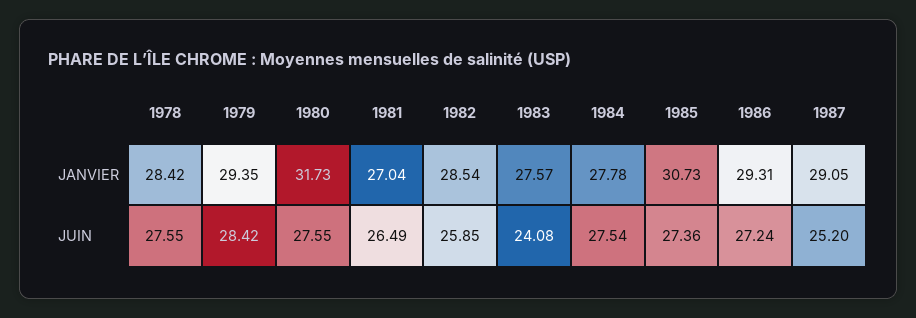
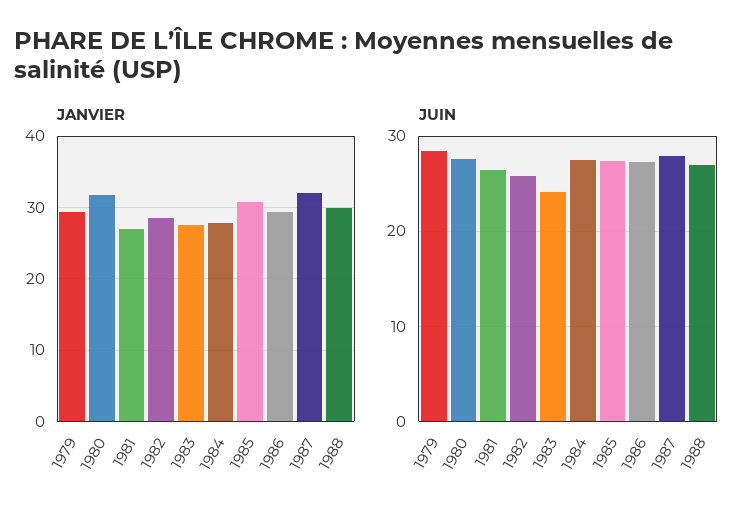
JANVIER, 1978: 28.42 -> none
JANVIER, 1987: 29.05 -> 32
JUIN, 1978: 27.55 -> none
JUIN, 1987: 25.2 -> 28
JANVIER, 1988: none -> 30
JUIN, 1988: none -> 27

